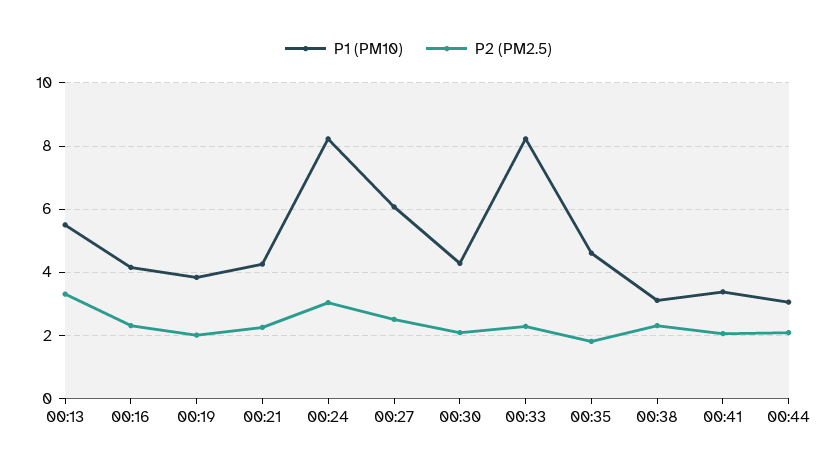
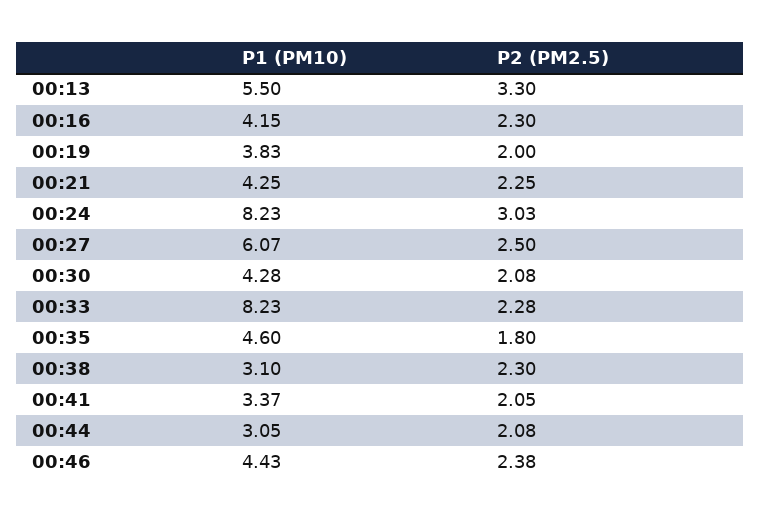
P1 (PM10), 00:46: none -> 4.43
P2 (PM2.5), 00:46: none -> 2.38

